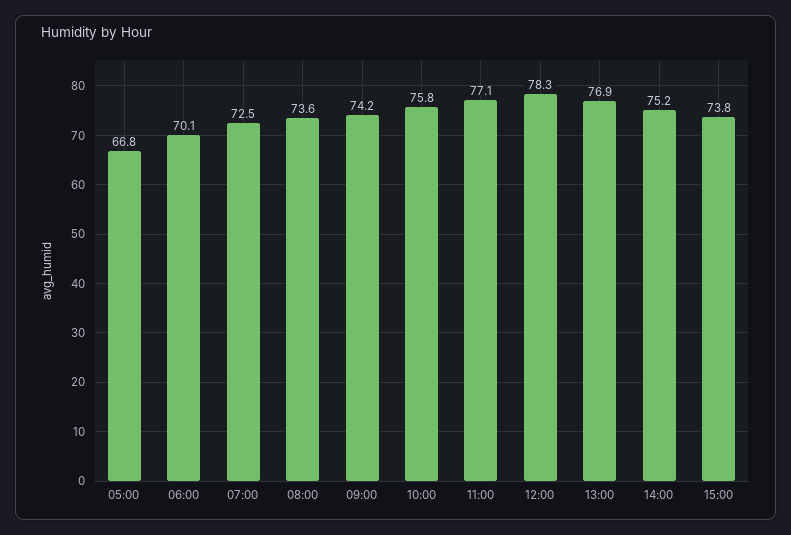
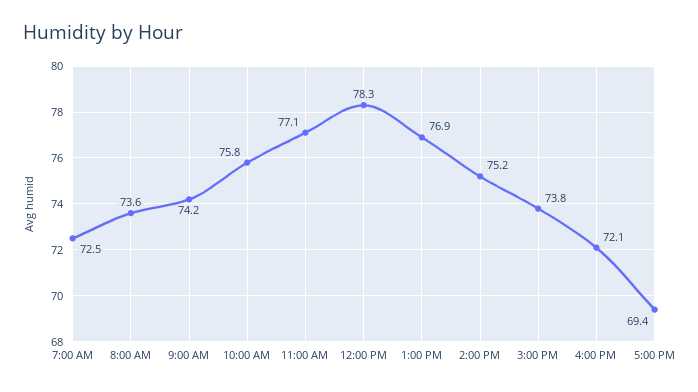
05:00: 66.8 -> none
06:00: 70.1 -> none
4:00 PM: none -> 72.1
5:00 PM: none -> 69.4

